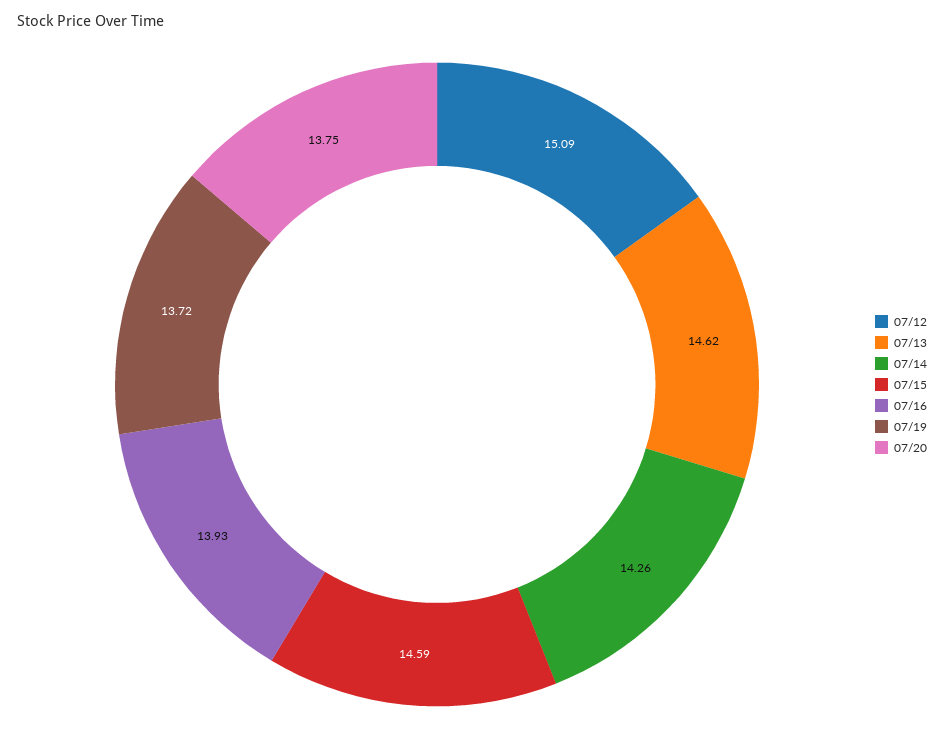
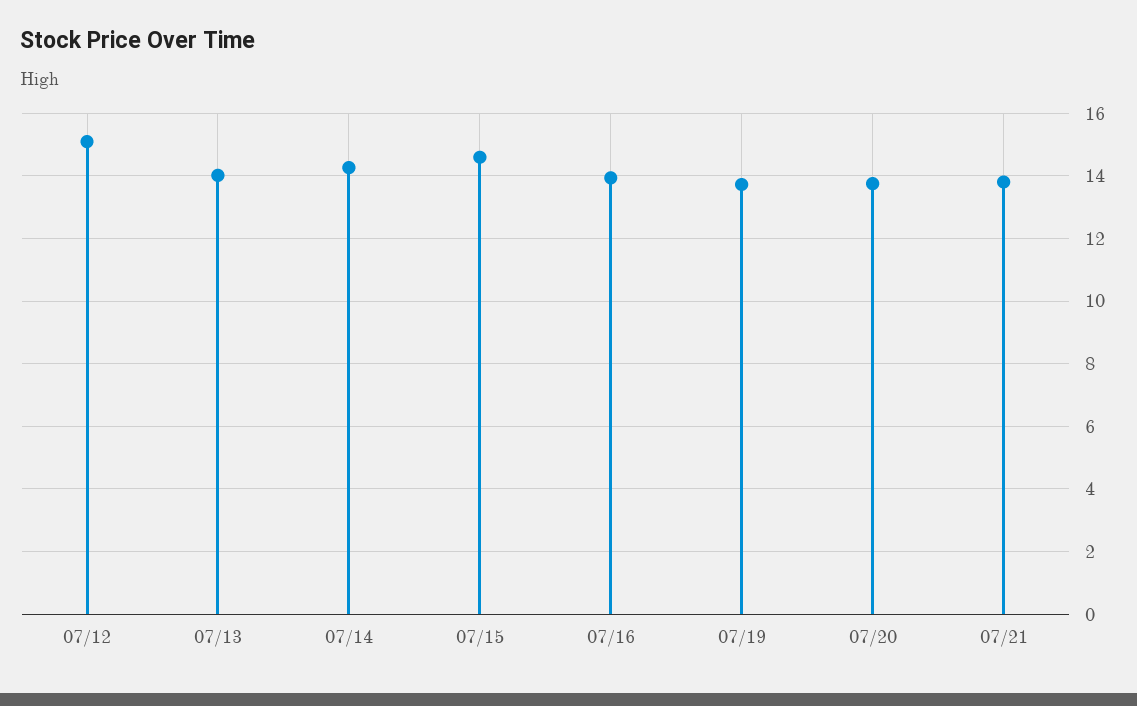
07/13: 14.62 -> 14
07/21: none -> 13.8

